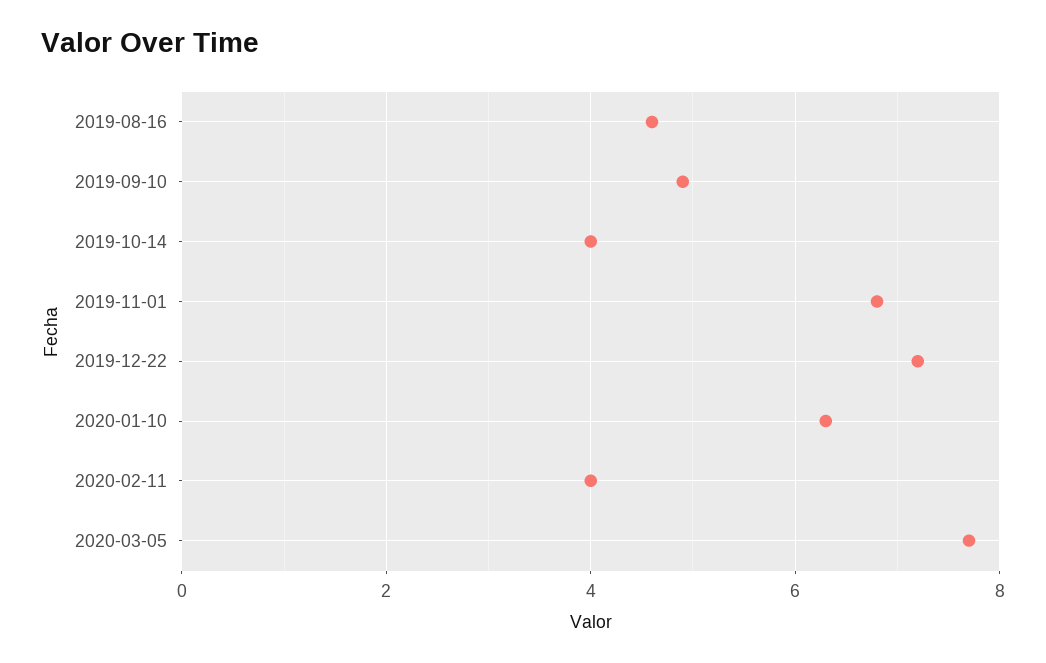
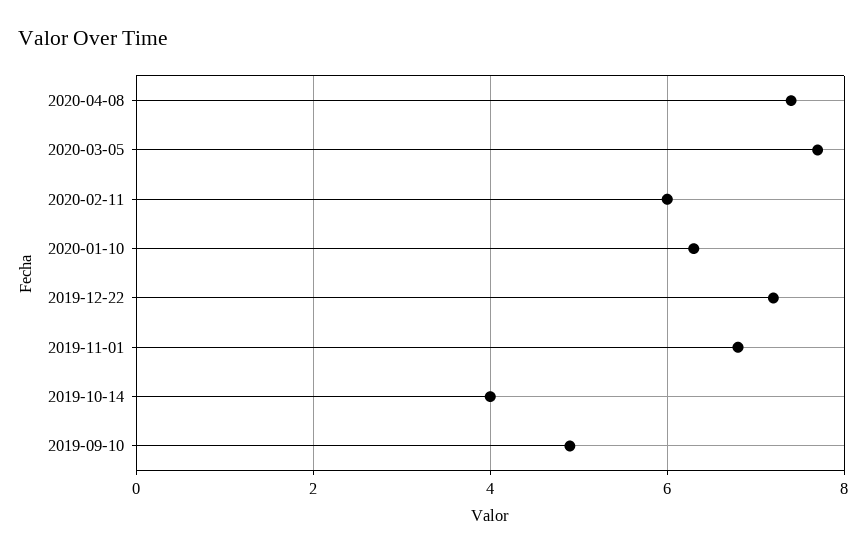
2019-08-16: 4.5 -> none
2020-02-11: 4 -> 6
2020-04-08: none -> 7.5

